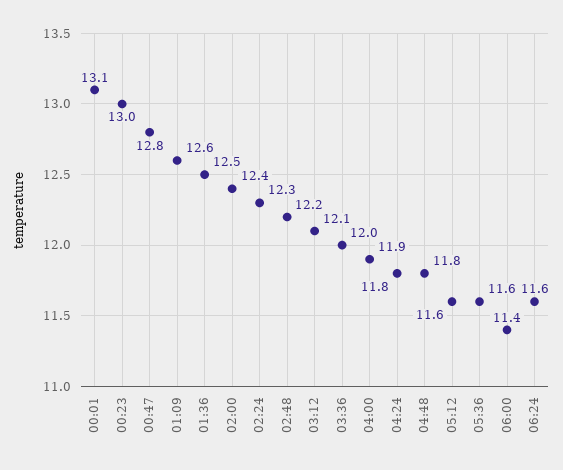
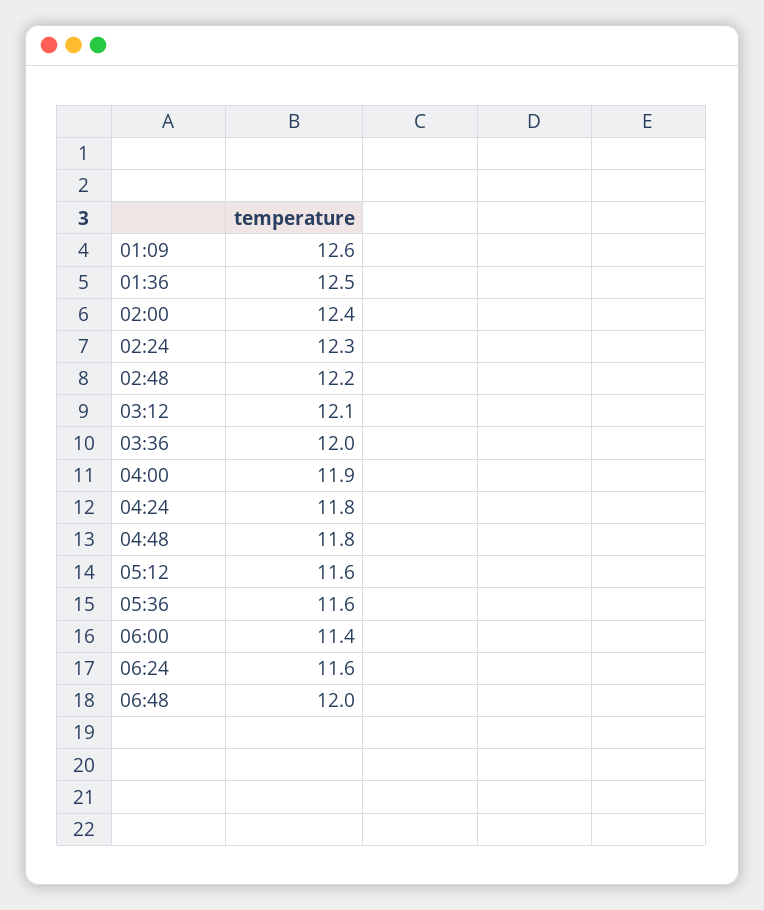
00:01: 13.1 -> none
00:23: 13 -> none
00:47: 12.8 -> none
06:48: none -> 12

